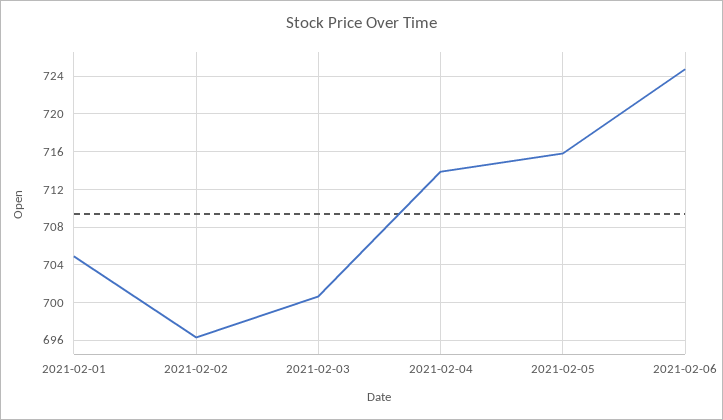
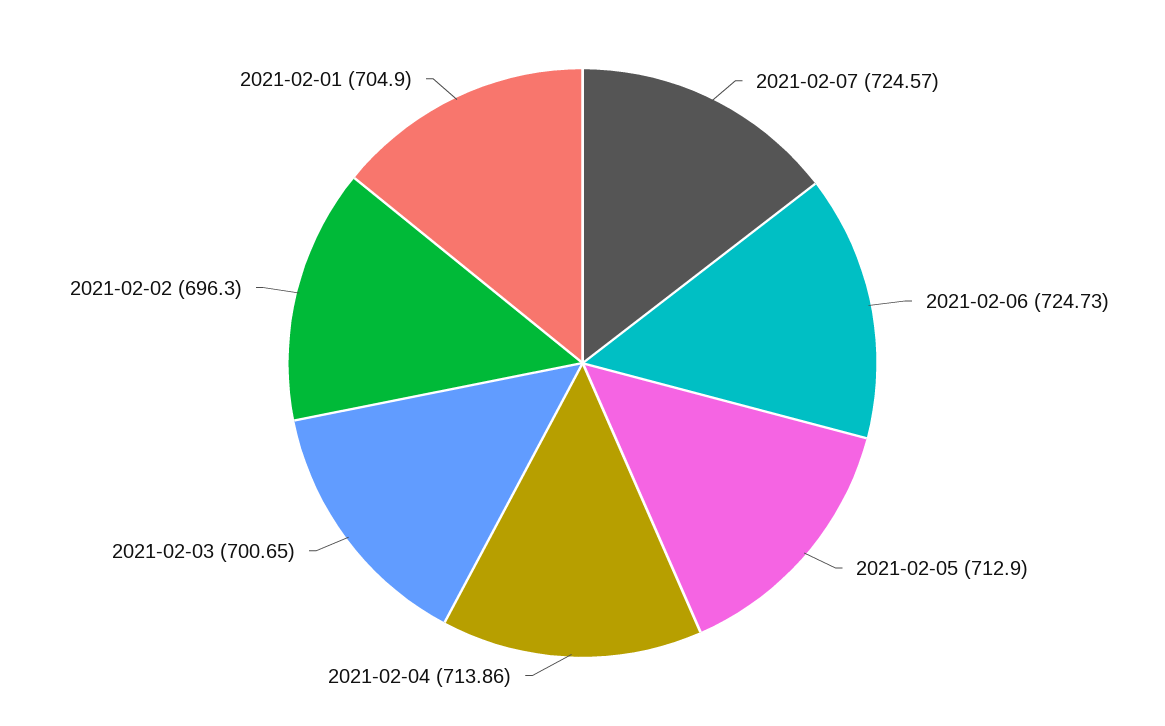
2021-02-05: 716 -> 712.9
2021-02-07: none -> 724.57

